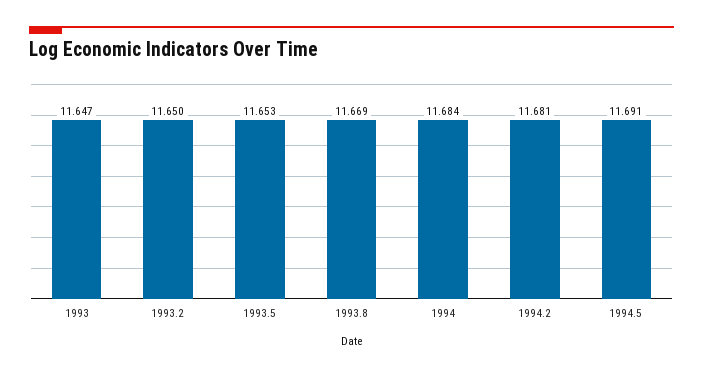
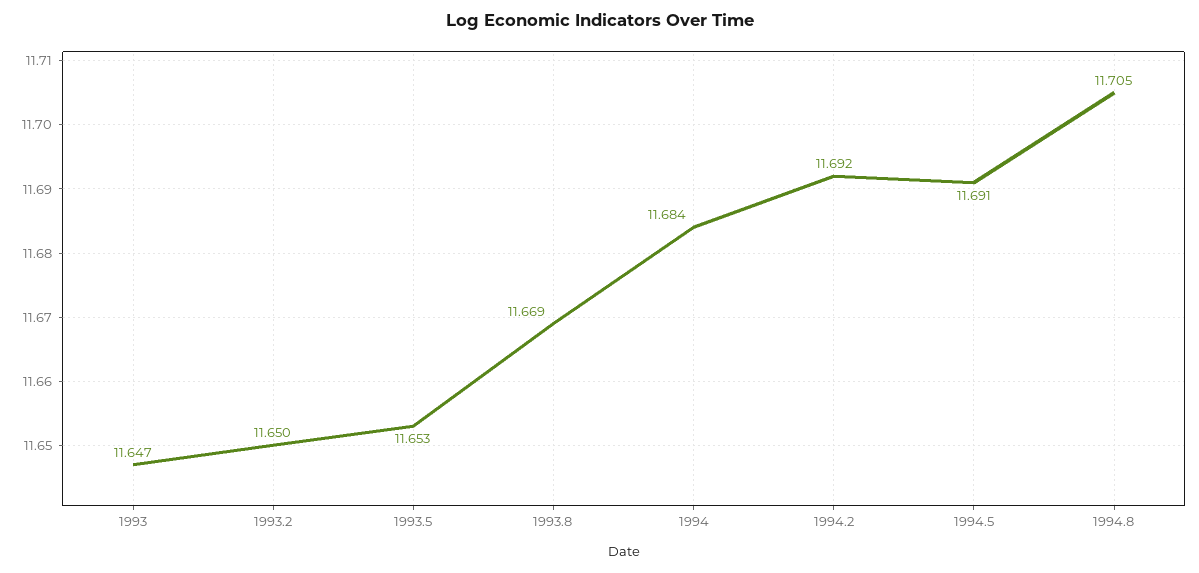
1994.2: 11.681 -> 11.692
1994.8: none -> 11.705

